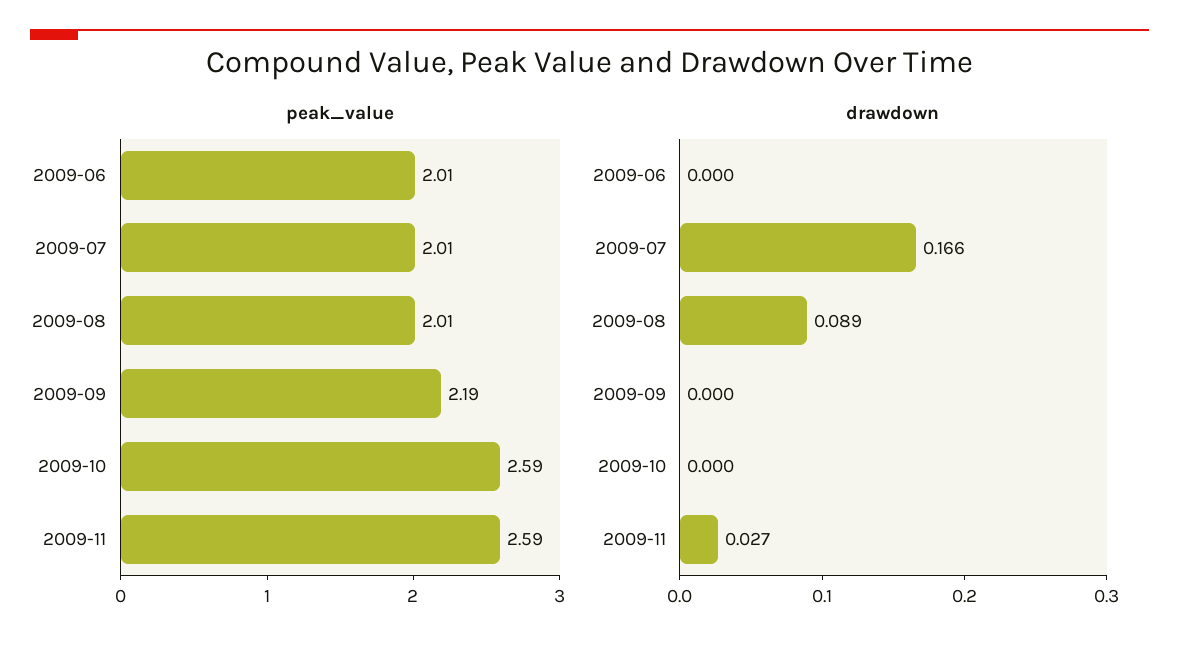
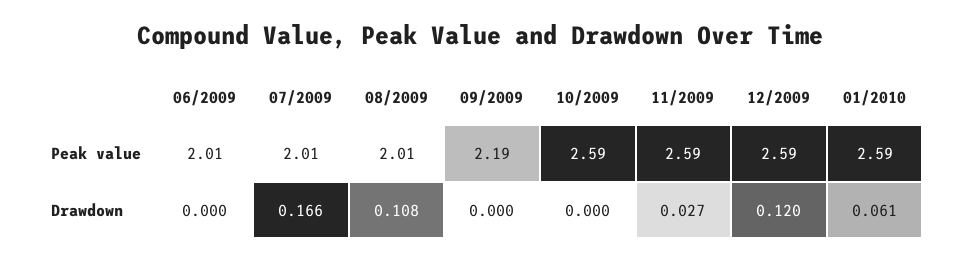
drawdown, 2009-08: 0.089 -> 0.108
peak_value, 12/2009: none -> 2.59
peak_value, 01/2010: none -> 2.59
drawdown, 12/2009: none -> 0.12
drawdown, 01/2010: none -> 0.061

